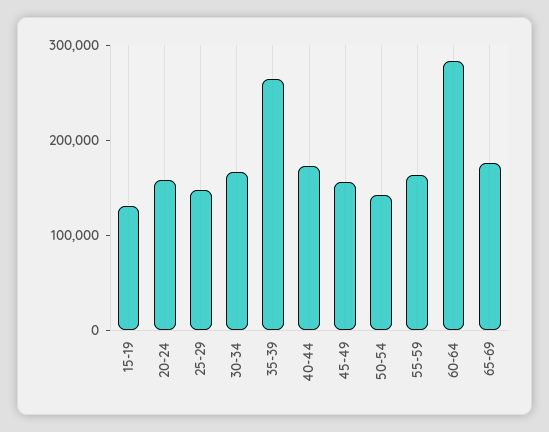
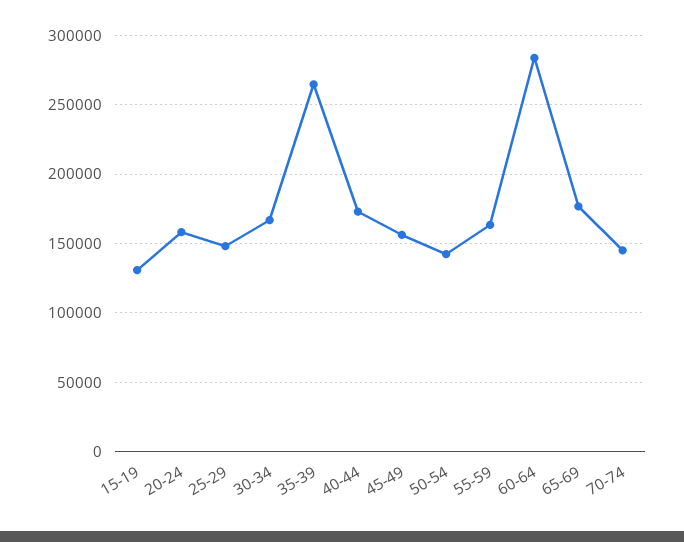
70-74: none -> 145000

